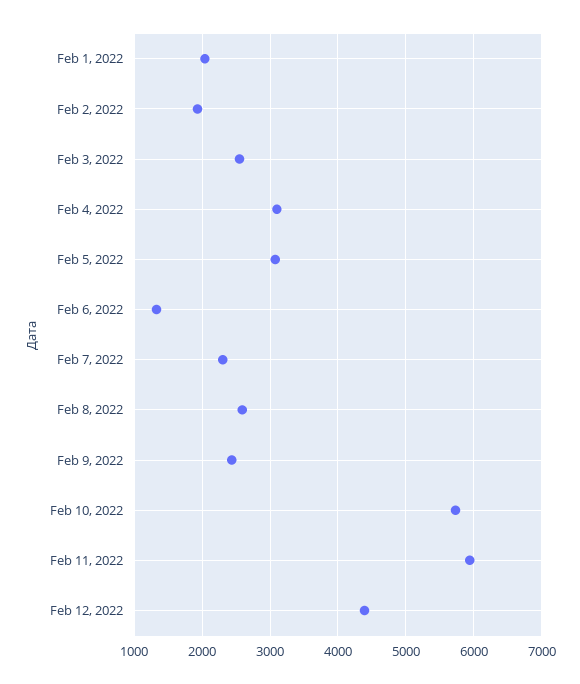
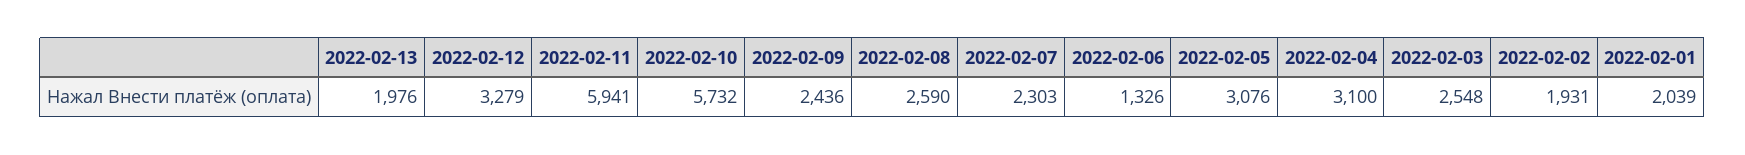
Feb 12, 2022: 4400 -> 3279
2022-02-13: none -> 1976

